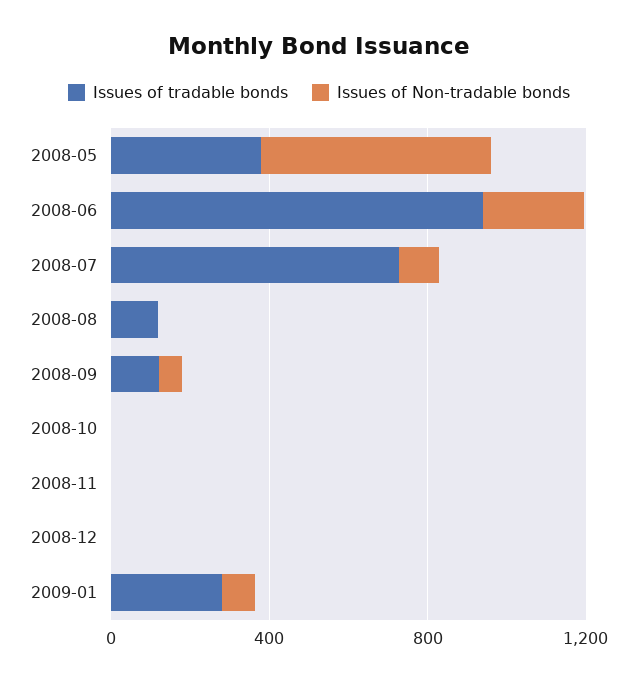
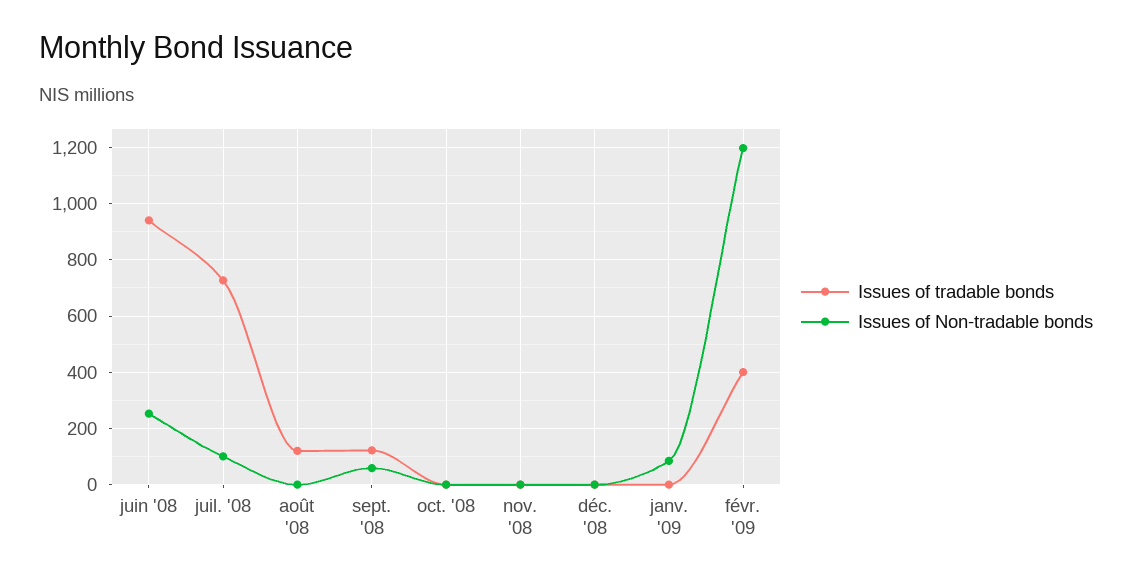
Issues of tradable bonds, 2008-05: 400 -> none
Issues of Non-tradable bonds, 2008-05: 600 -> none
Issues of tradable bonds, 2009-01: 300 -> 0
Issues of tradable bonds, févr. '09: none -> 400
Issues of Non-tradable bonds, févr. '09: none -> 1200

